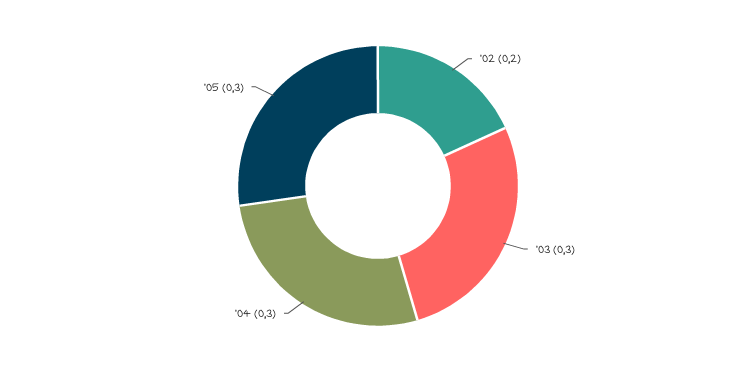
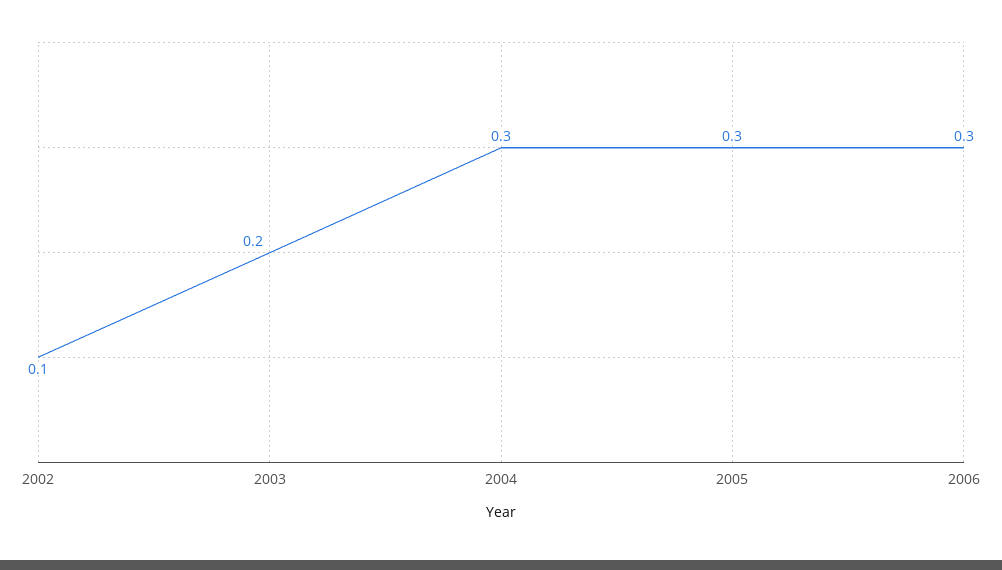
'02: 0.2 -> 0.1
'03: 0.3 -> 0.2
2006: none -> 0.3

